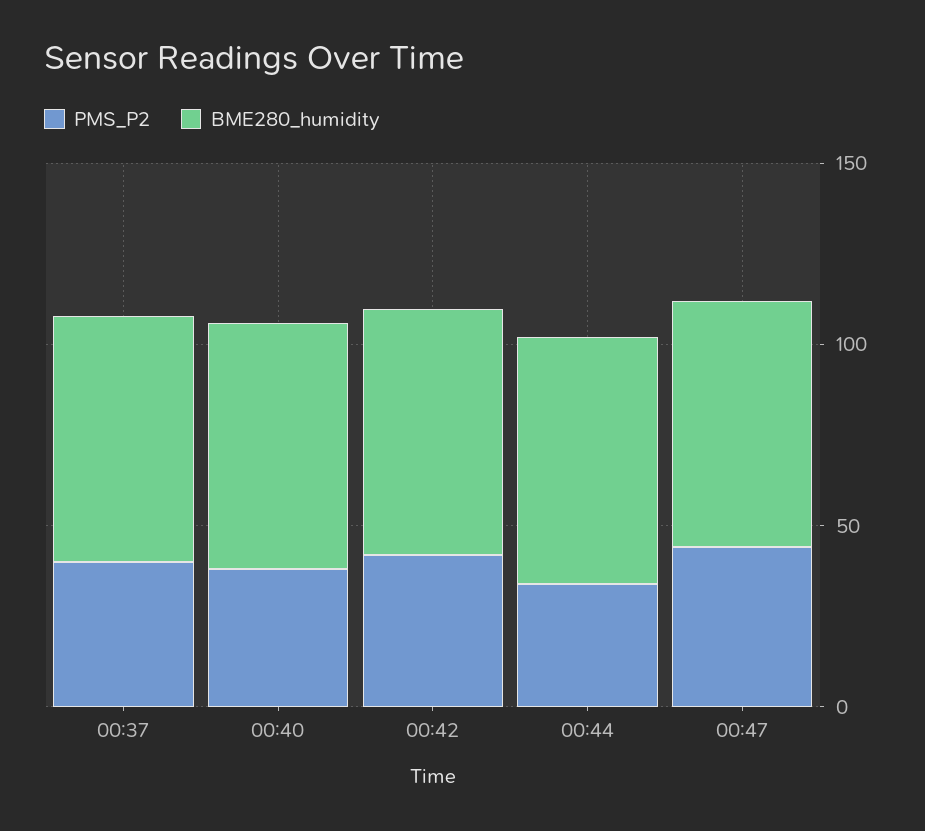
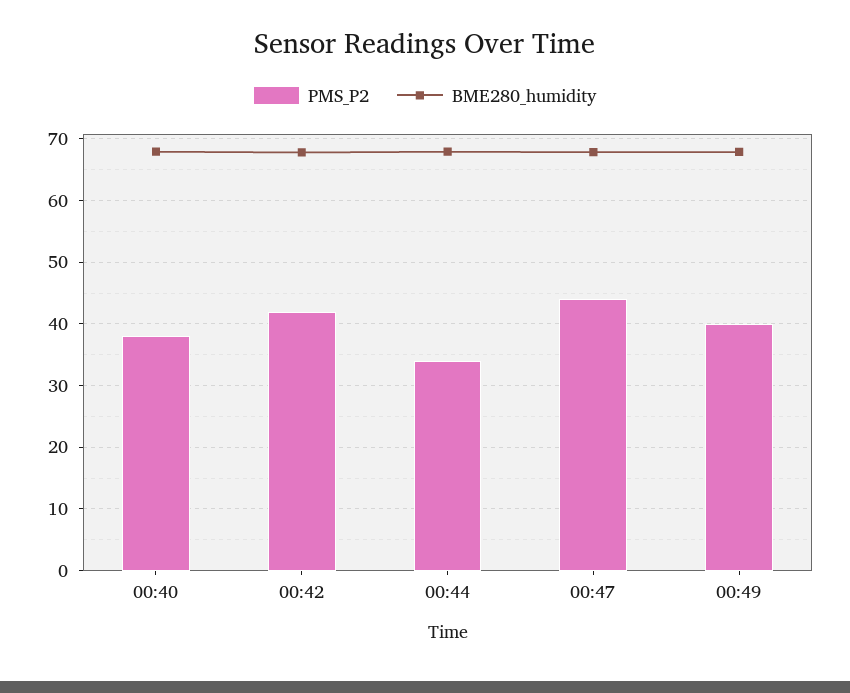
PMS_P2, 00:37: 40 -> none
BME280_humidity, 00:37: 70 -> none
PMS_P2, 00:49: none -> 40
BME280_humidity, 00:49: none -> 68

